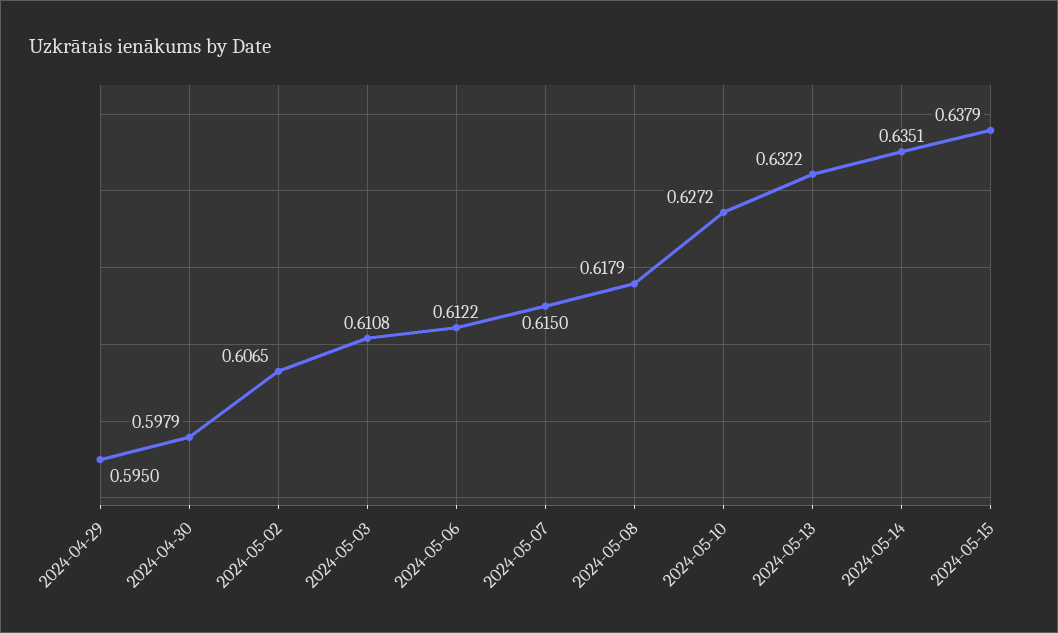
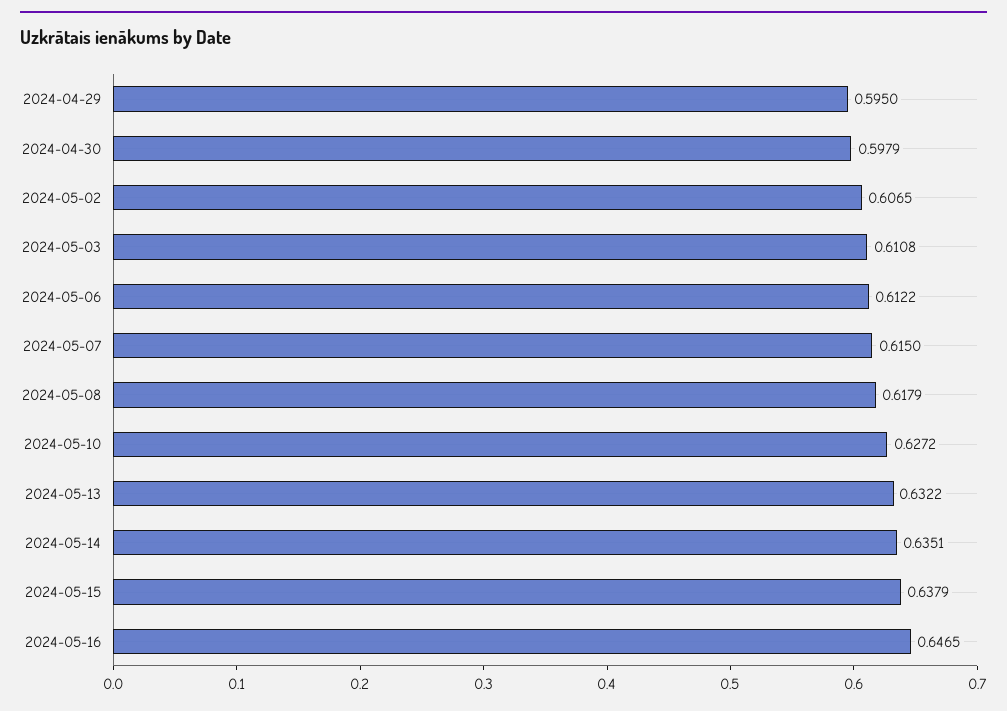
2024-05-16: none -> 0.6465

